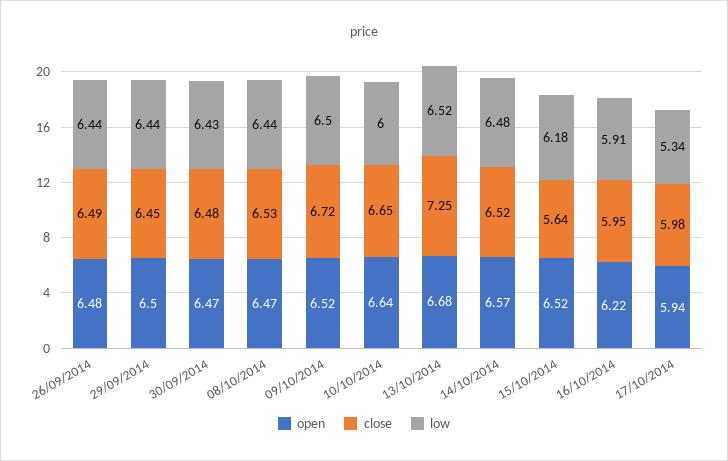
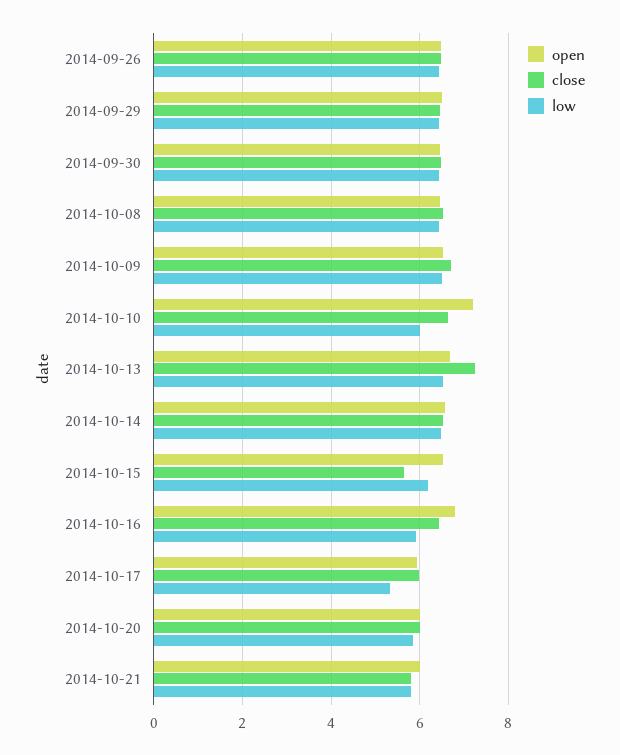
open, 10/10/2014: 6.64 -> 7.2
open, 16/10/2014: 6.22 -> 6.8
close, 16/10/2014: 5.95 -> 6.4
open, 2014-10-20: none -> 6
close, 2014-10-20: none -> 6
low, 2014-10-20: none -> 5.8
open, 2014-10-21: none -> 6
close, 2014-10-21: none -> 5.8
low, 2014-10-21: none -> 5.8

